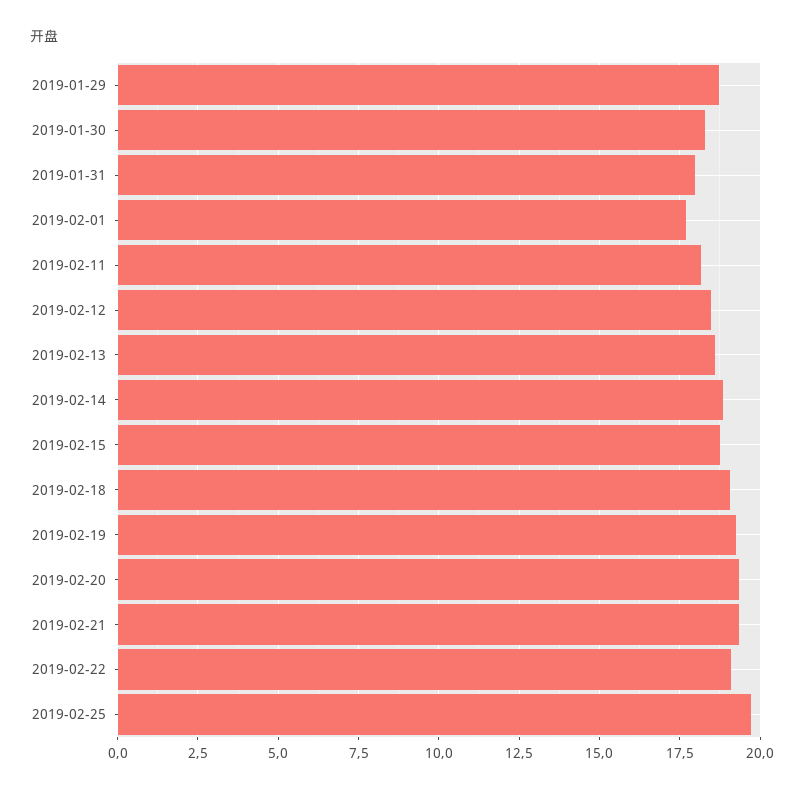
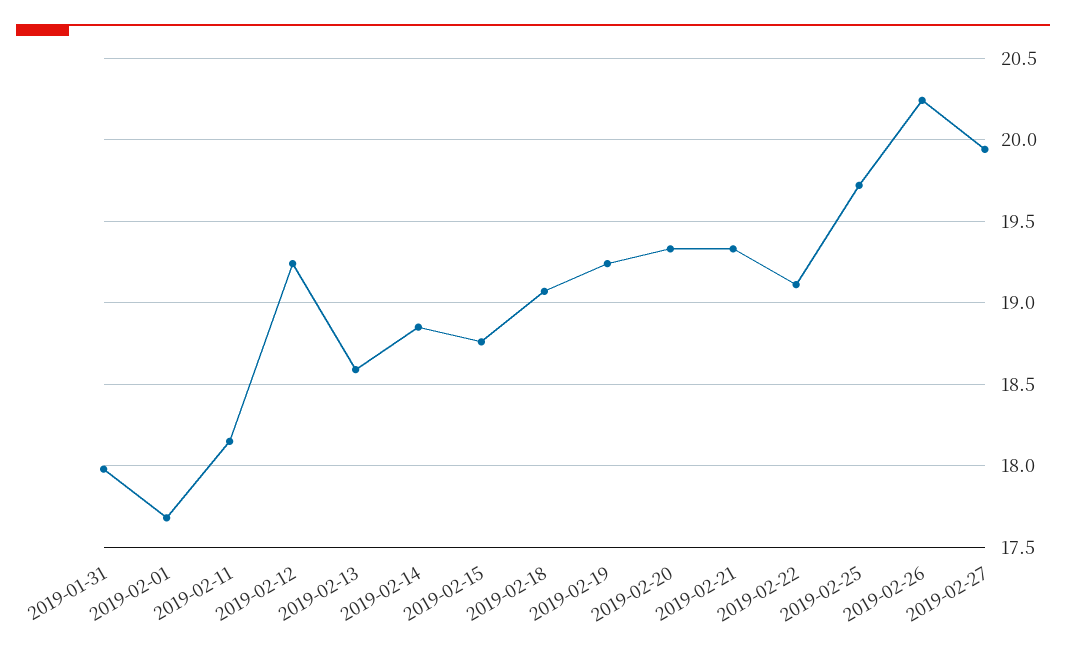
2019-01-29: 18.75 -> none
2019-01-30: 18.25 -> none
2019-02-12: 18.5 -> 19.25
2019-02-26: none -> 20.25
2019-02-27: none -> 19.95

